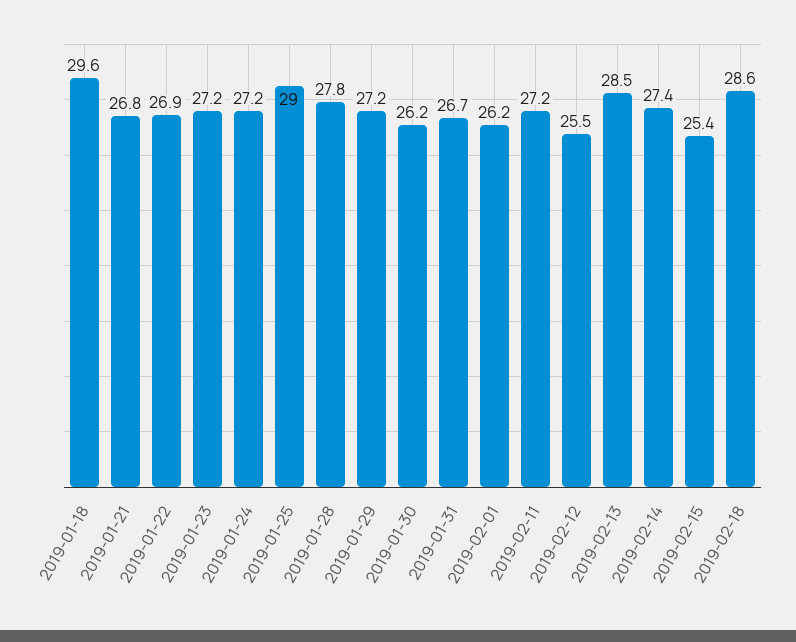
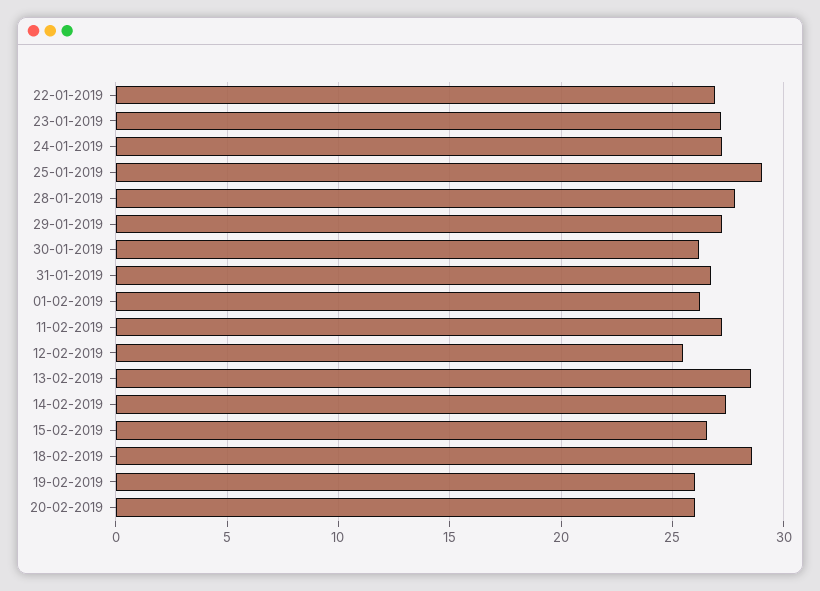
2019-01-18: 29.6 -> none
2019-01-21: 26.8 -> none
2019-02-15: 25.4 -> 26.5
19-02-2019: none -> 26
20-02-2019: none -> 26

